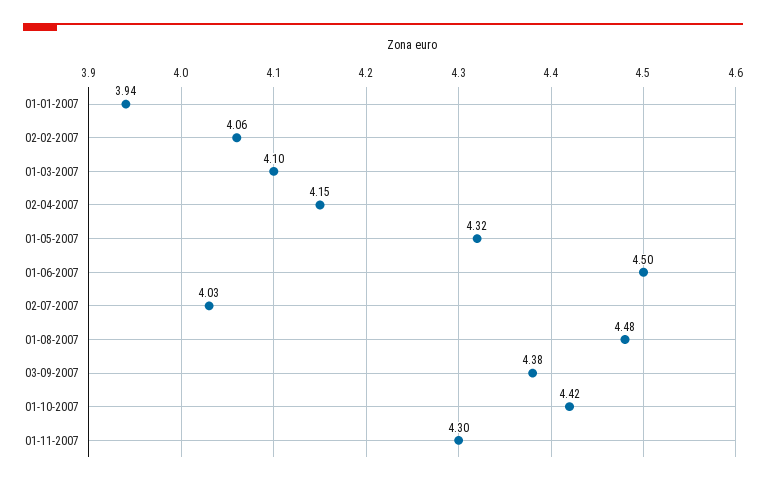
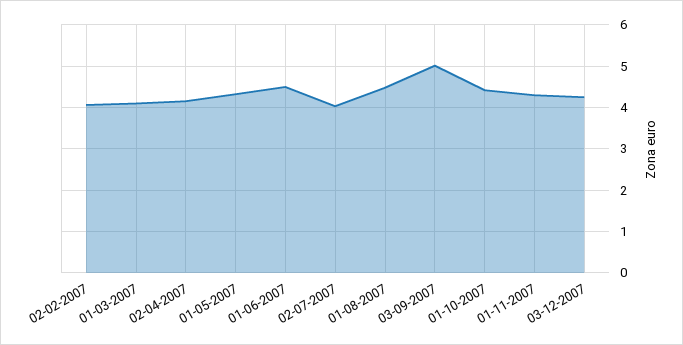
01-01-2007: 3.94 -> none
03-09-2007: 4.38 -> 5
03-12-2007: none -> 4.2

